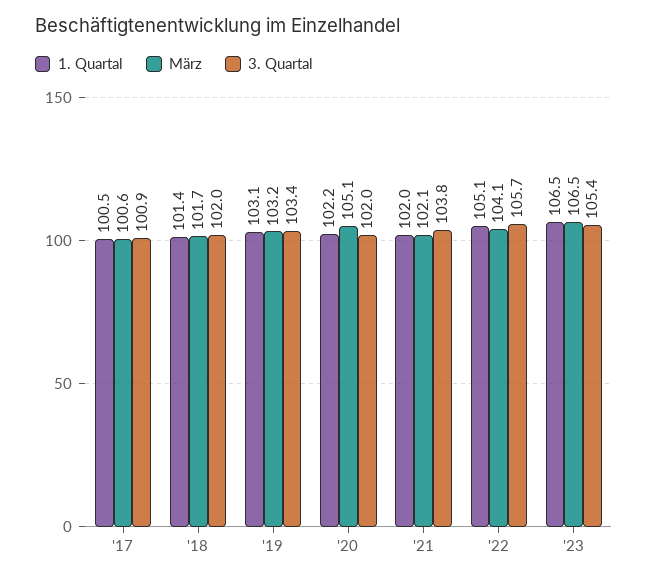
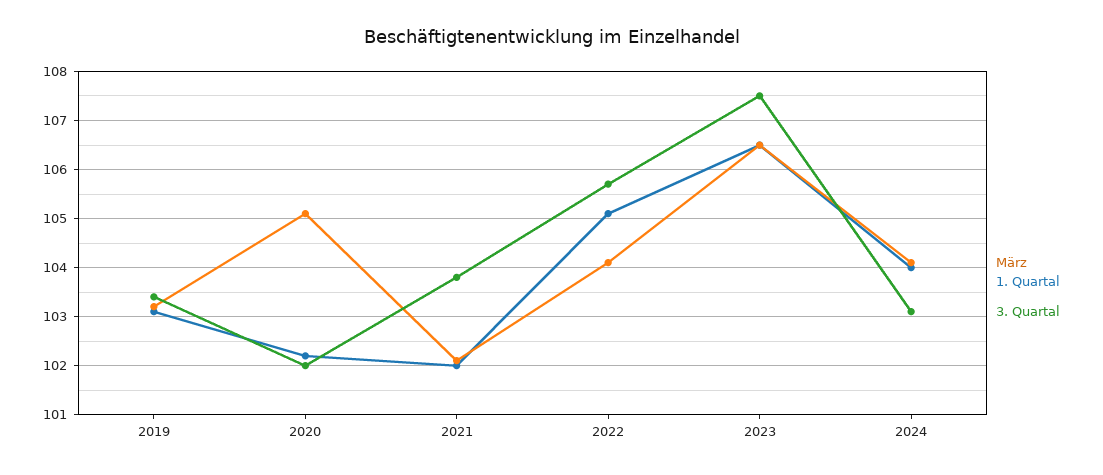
1. Quartal, '17: 100.5 -> none
März, '17: 100.6 -> none
3. Quartal, '17: 100.9 -> none
1. Quartal, '18: 101.4 -> none
März, '18: 101.7 -> none
3. Quartal, '18: 102 -> none
3. Quartal, '23: 105.4 -> 107.5
März, 2024: none -> 104
1. Quartal, 2024: none -> 104
3. Quartal, 2024: none -> 103

